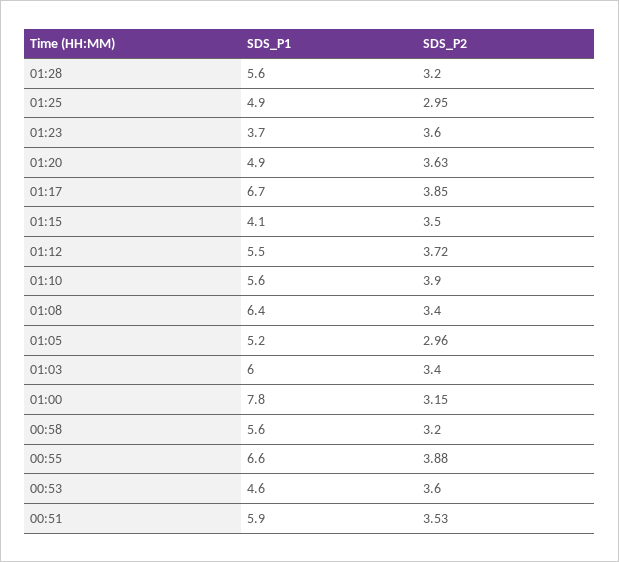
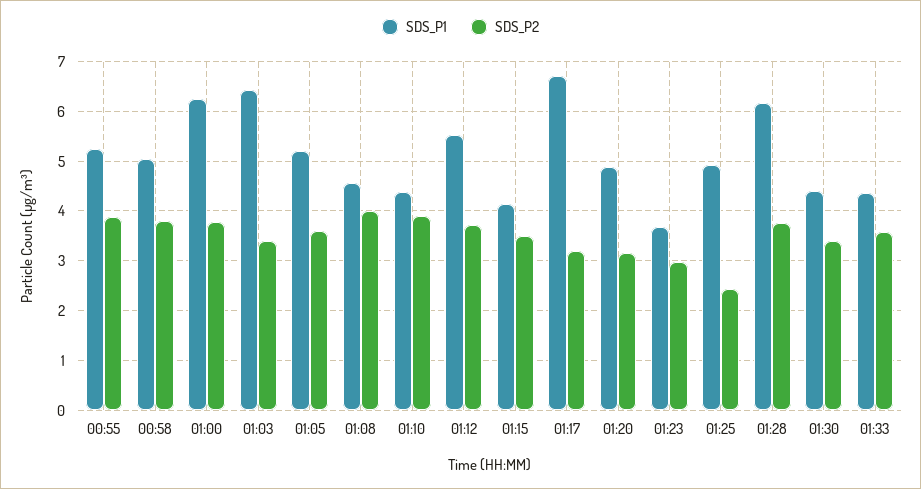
SDS_P1, 01:28: 5.6 -> 6.2
SDS_P2, 01:28: 3.2 -> 3.8
SDS_P2, 01:25: 2.95 -> 2.4
SDS_P2, 01:23: 3.6 -> 3
SDS_P2, 01:20: 3.63 -> 3.2
SDS_P2, 01:17: 3.85 -> 3.2
SDS_P1, 01:10: 5.6 -> 4.4
SDS_P1, 01:08: 6.4 -> 4.6
SDS_P2, 01:08: 3.4 -> 4
SDS_P2, 01:05: 2.96 -> 3.6
SDS_P1, 01:03: 6 -> 6.4
SDS_P1, 01:00: 7.8 -> 6.2
SDS_P2, 01:00: 3.15 -> 3.8
SDS_P1, 00:58: 5.6 -> 5
SDS_P2, 00:58: 3.2 -> 3.8
SDS_P1, 00:55: 6.6 -> 5.2
SDS_P1, 00:53: 4.6 -> none
SDS_P2, 00:53: 3.6 -> none
SDS_P1, 00:51: 5.9 -> none
SDS_P2, 00:51: 3.53 -> none
SDS_P1, 01:30: none -> 4.4
SDS_P2, 01:30: none -> 3.4
SDS_P1, 01:33: none -> 4.4
SDS_P2, 01:33: none -> 3.6

